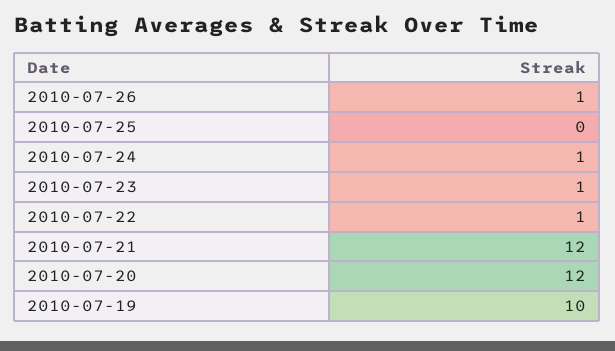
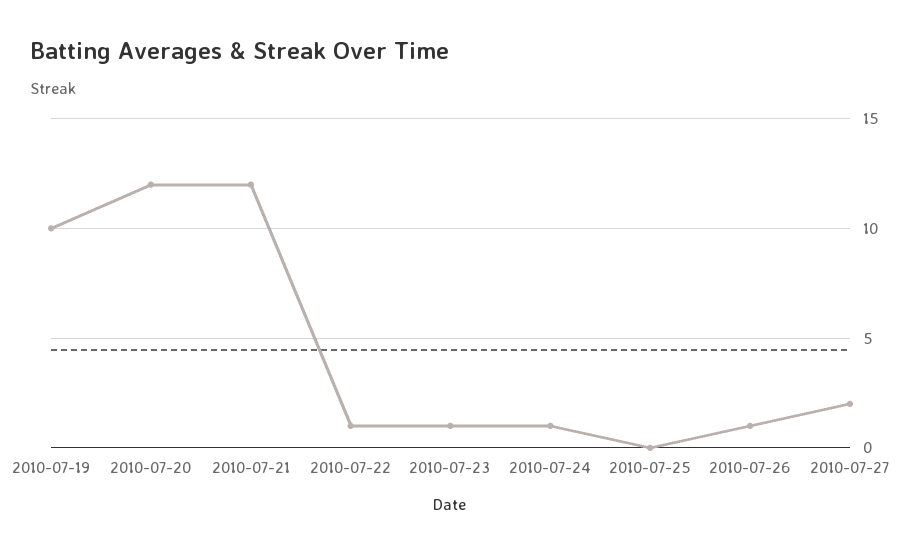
2010-07-27: none -> 2

